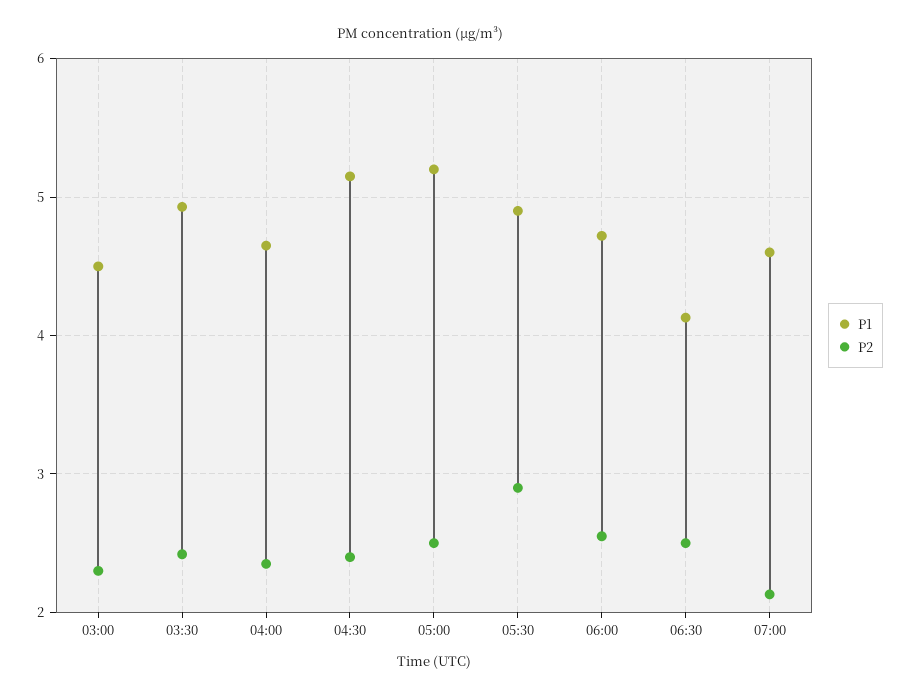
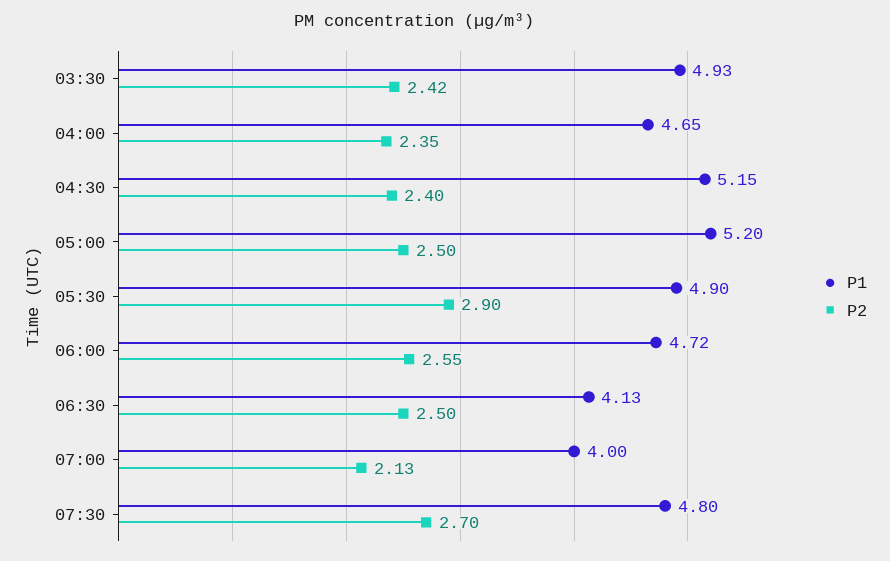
P1, 03:00: 4.5 -> none
P2, 03:00: 2.3 -> none
P1, 07:00: 4.6 -> 4
P1, 07:30: none -> 4.8
P2, 07:30: none -> 2.7

